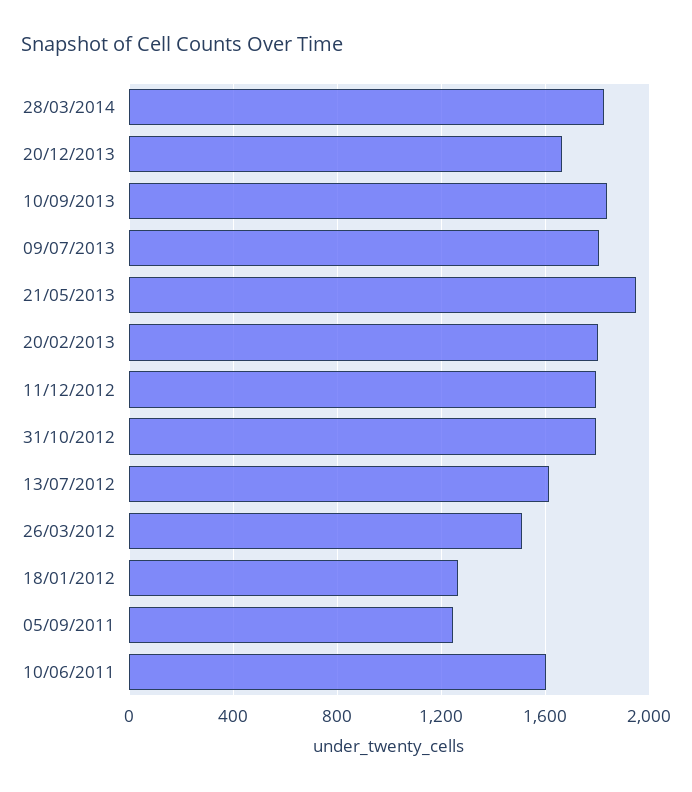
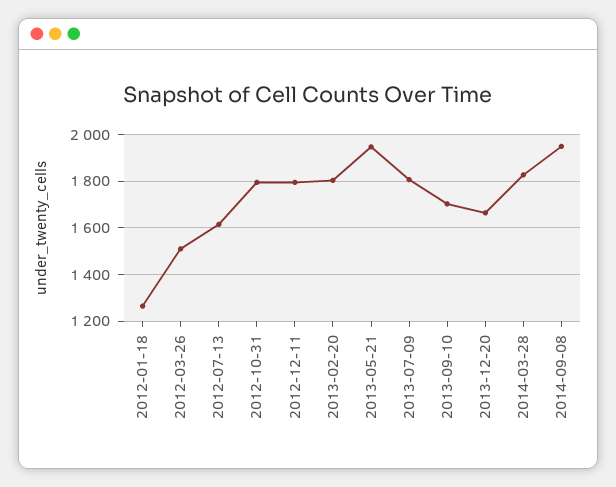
10/09/2013: 1850 -> 1700
05/09/2011: 1250 -> none
10/06/2011: 1600 -> none
2014-09-08: none -> 1950

